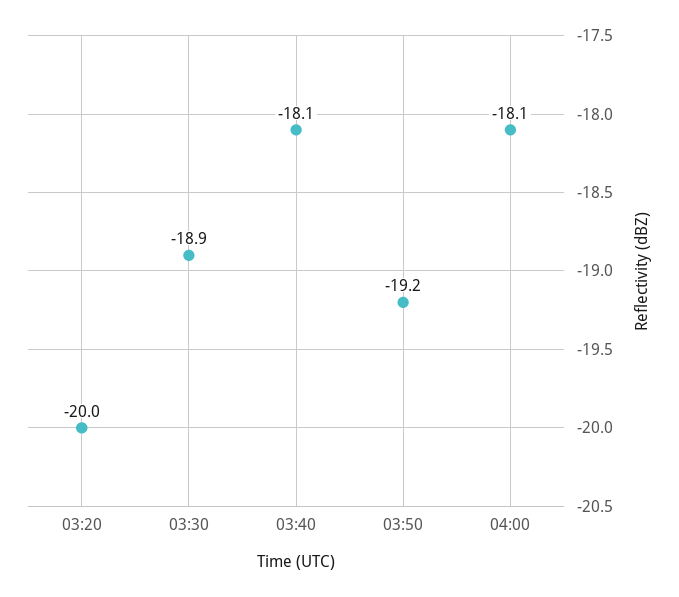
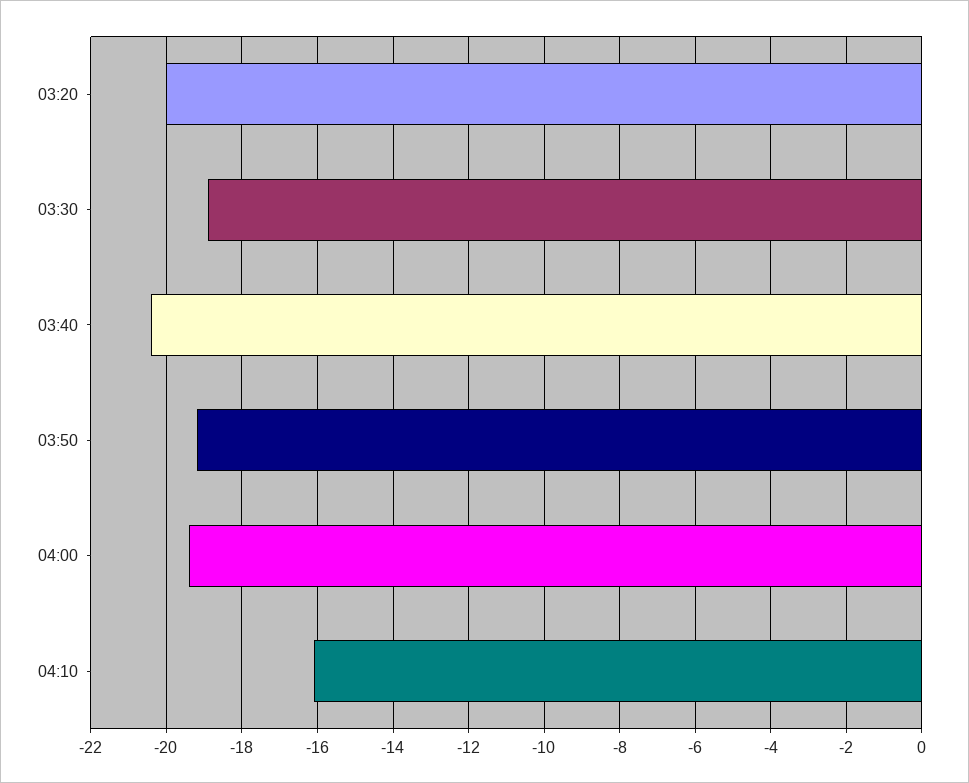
03:40: -18.1 -> -20.5
04:00: -18.1 -> -19.5
04:10: none -> -16

